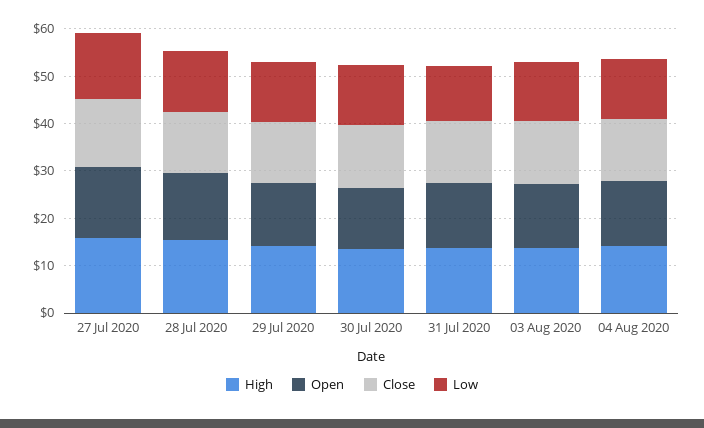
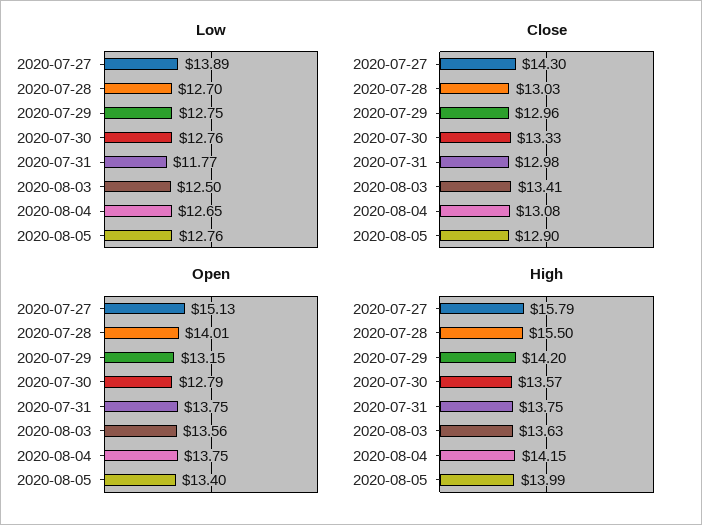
Low, 2020-08-05: none -> 12.76
Close, 2020-08-05: none -> 12.9
Open, 2020-08-05: none -> 13.4
High, 2020-08-05: none -> 13.99

